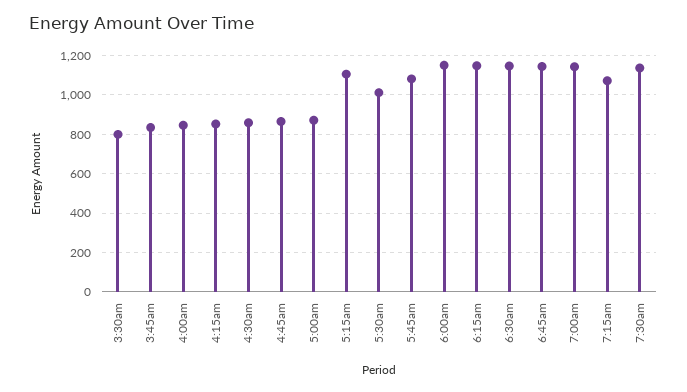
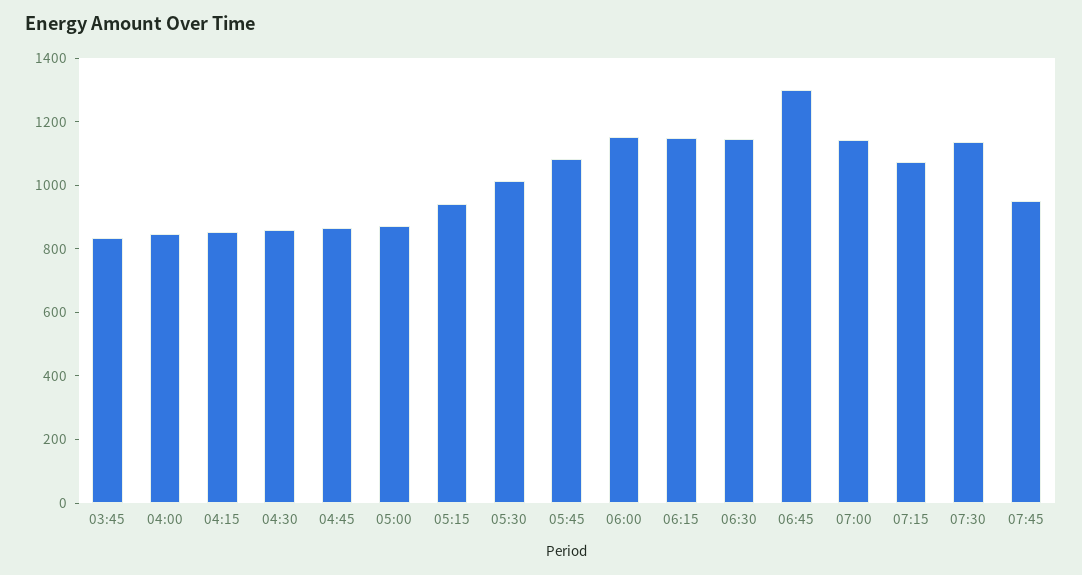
3:30am: 800 -> none
5:15am: 1100 -> 950
6:45am: 1150 -> 1300
07:45: none -> 950

